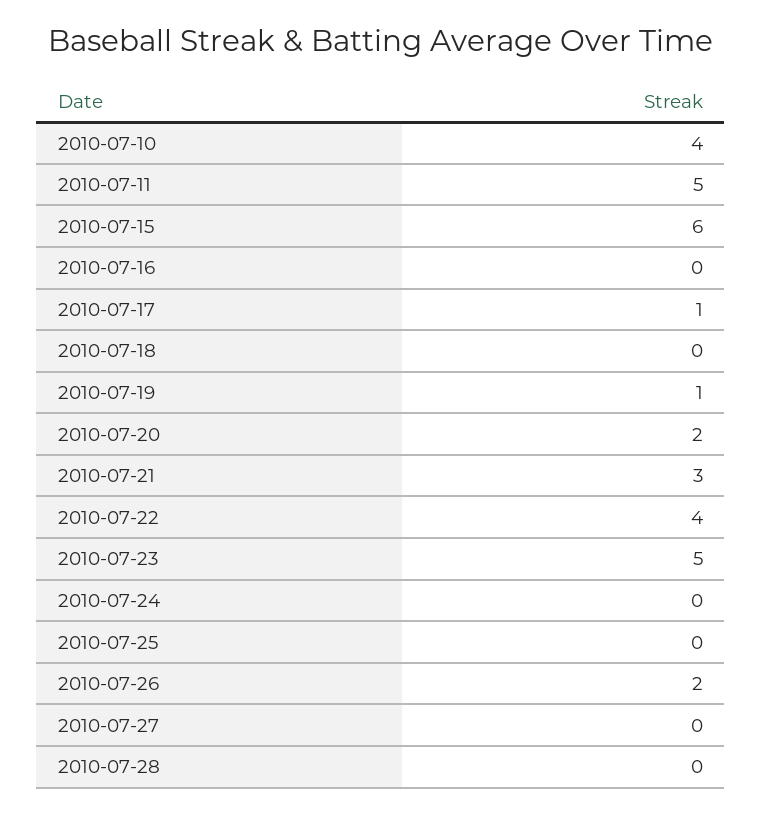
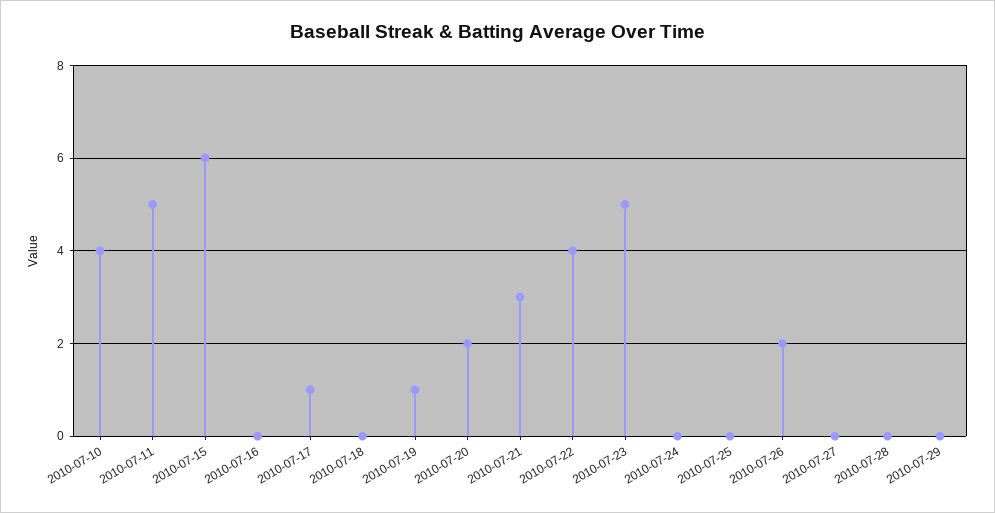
2010-07-29: none -> 0

